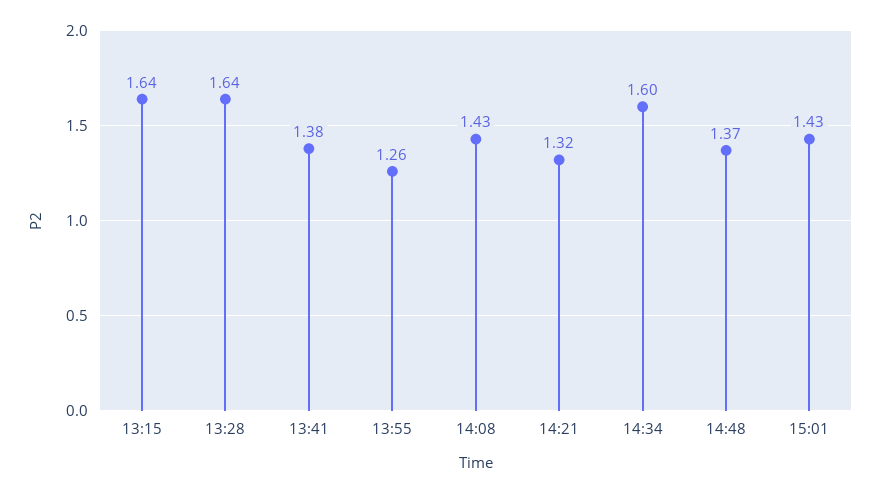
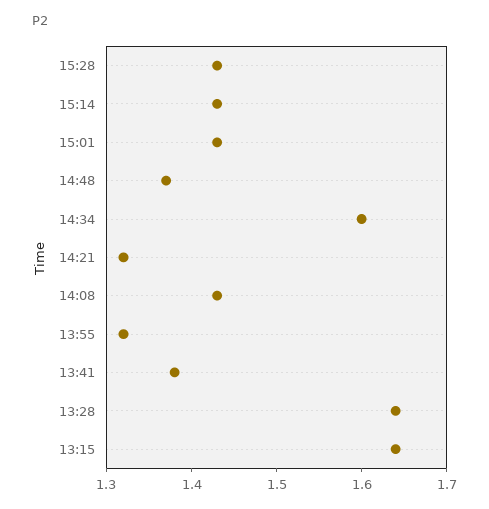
13:55: 1.26 -> 1.32
15:28: none -> 1.43
15:14: none -> 1.43

